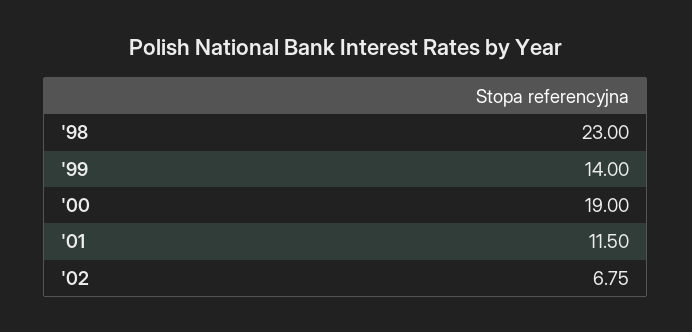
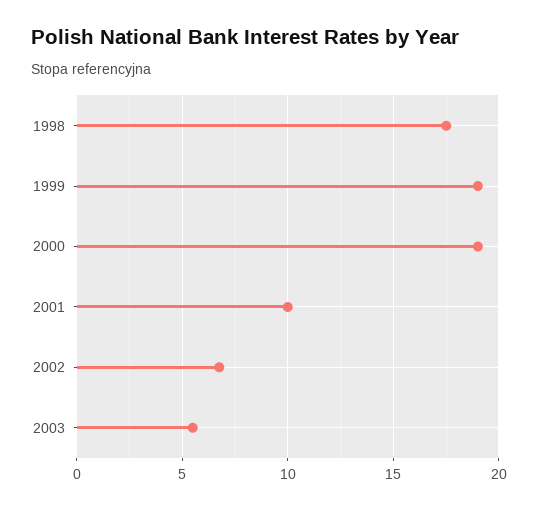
'98: 23 -> 17.5
'99: 14 -> 19
'01: 11.5 -> 10
2003: none -> 5.5

